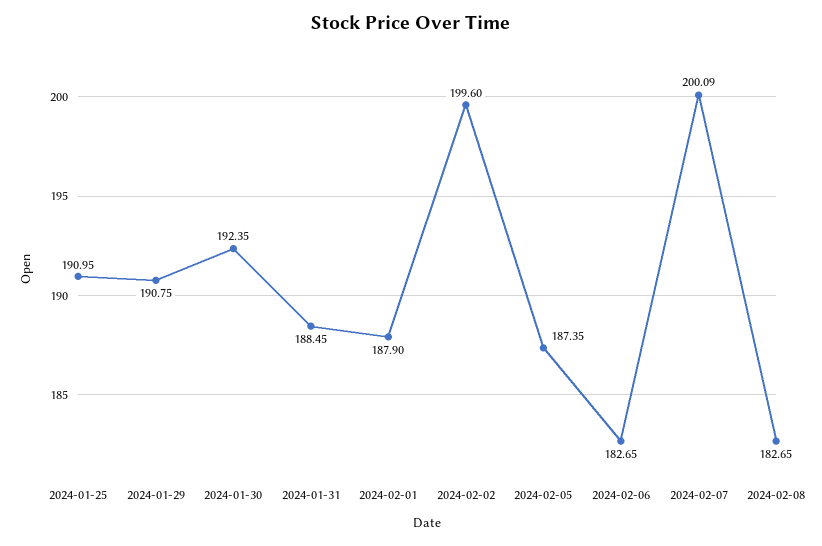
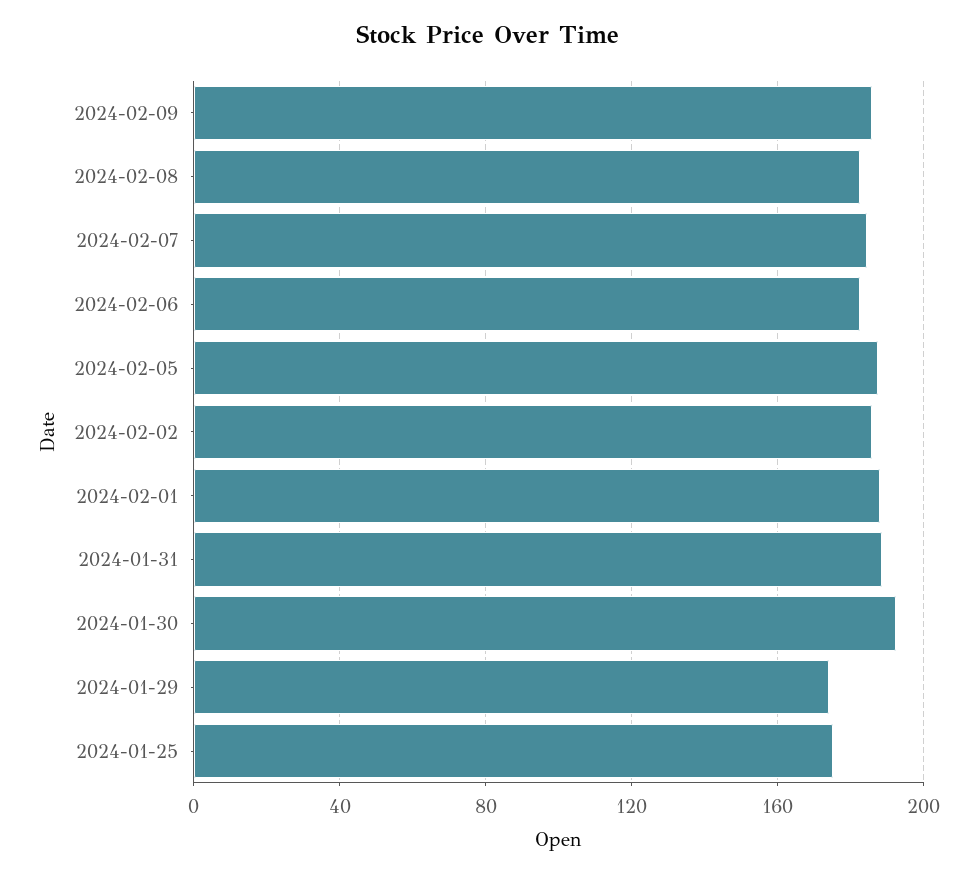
2024-01-25: 190.95 -> 175
2024-01-29: 190.75 -> 175
2024-02-02: 199.6 -> 185
2024-02-07: 200.09 -> 185
2024-02-09: none -> 185

